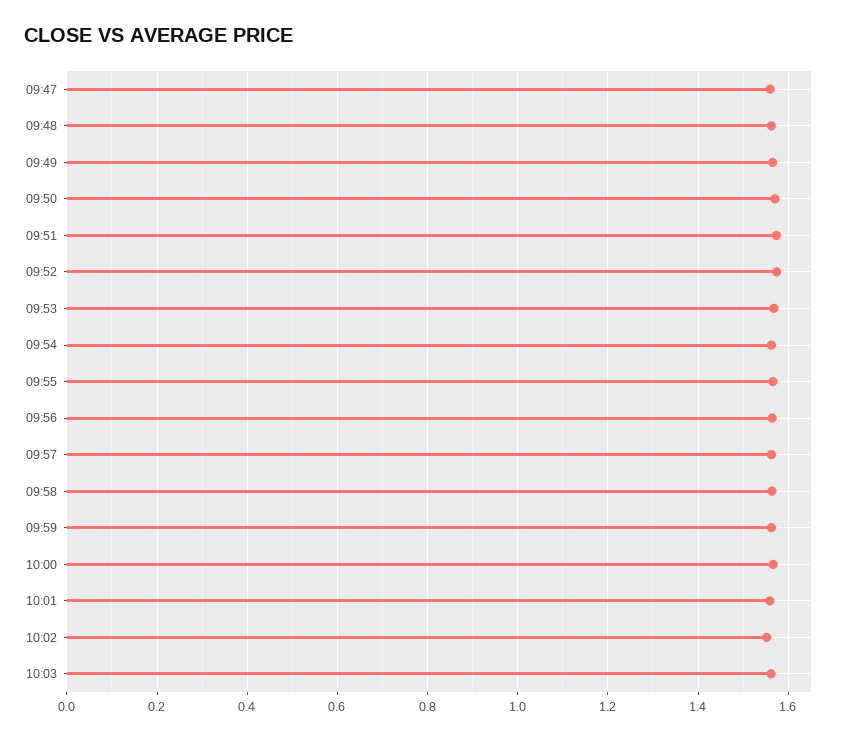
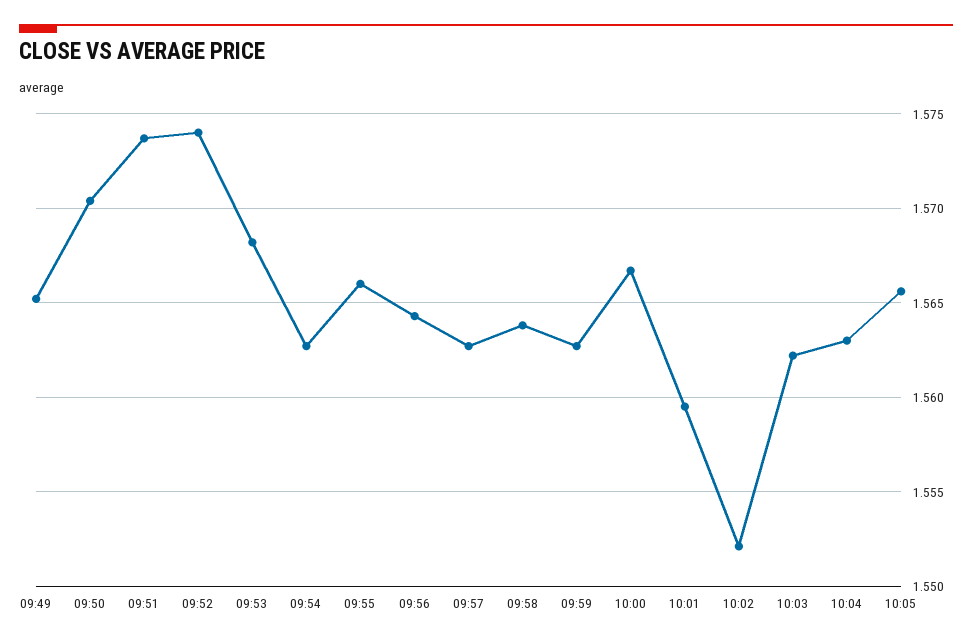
09:47: 1.56 -> none
09:48: 1.56 -> none
10:04: none -> 1.563
10:05: none -> 1.5655

